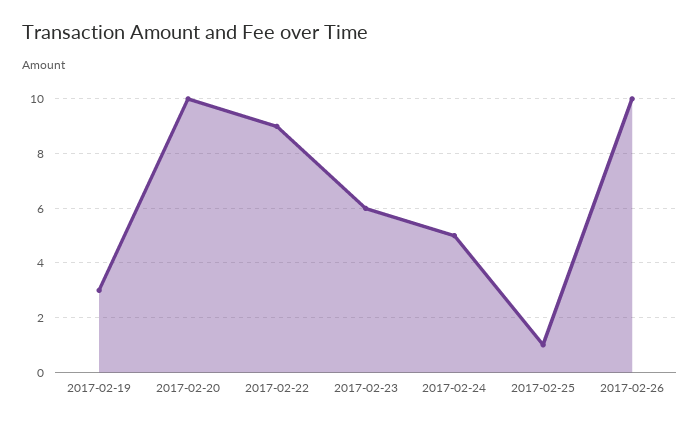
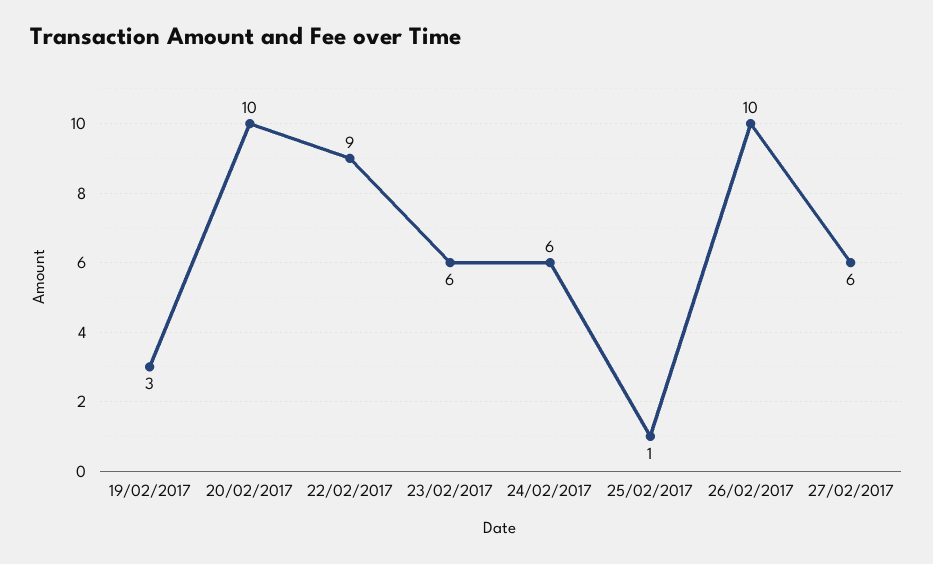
2017-02-24: 5 -> 6
27/02/2017: none -> 6

